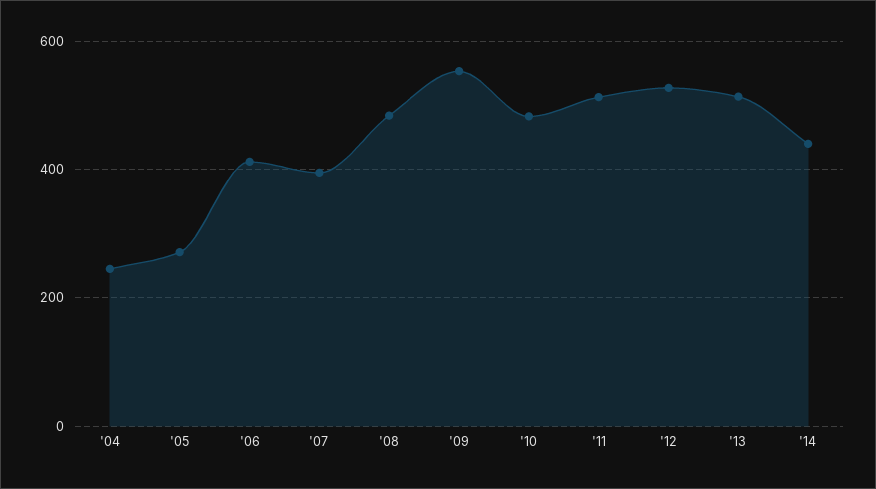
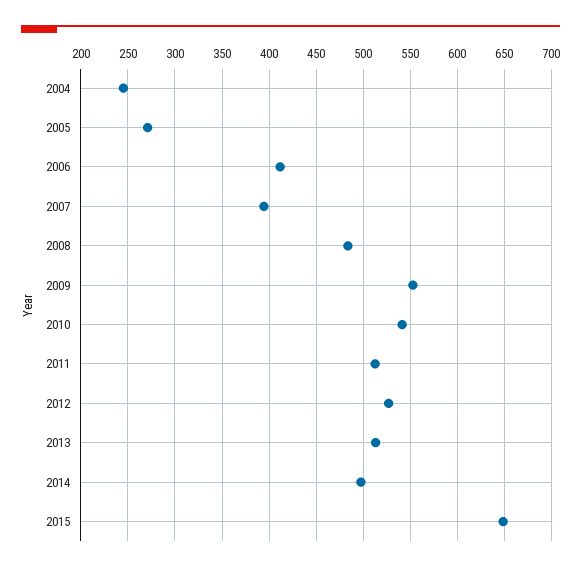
'10: 480 -> 540
'14: 440 -> 500
2015: none -> 650

